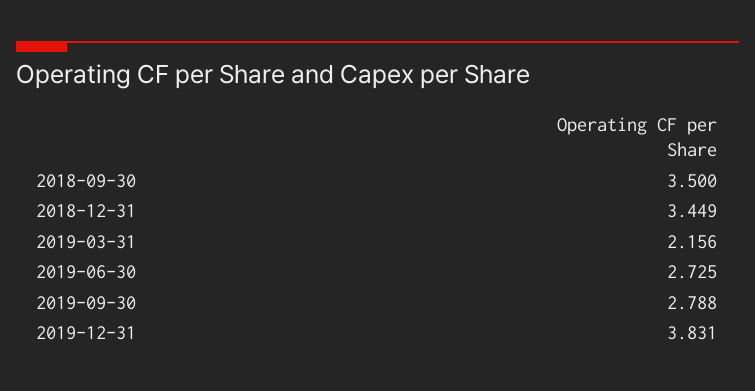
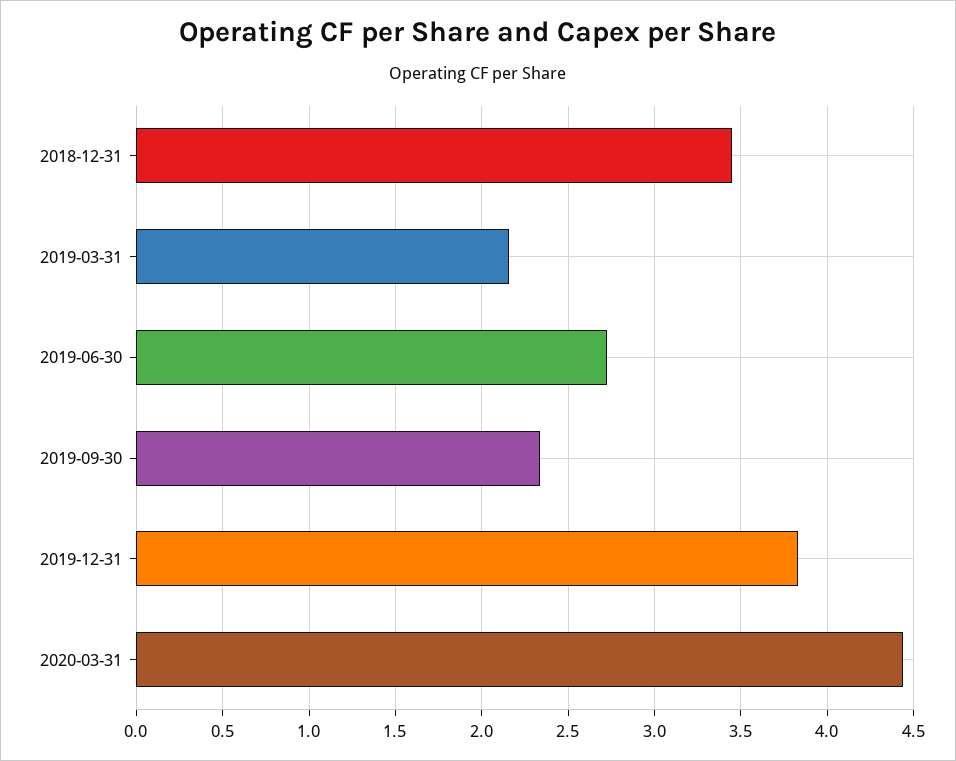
2018-09-30: 3.5 -> none
2019-09-30: 2.788 -> 2.35
2020-03-31: none -> 4.45

